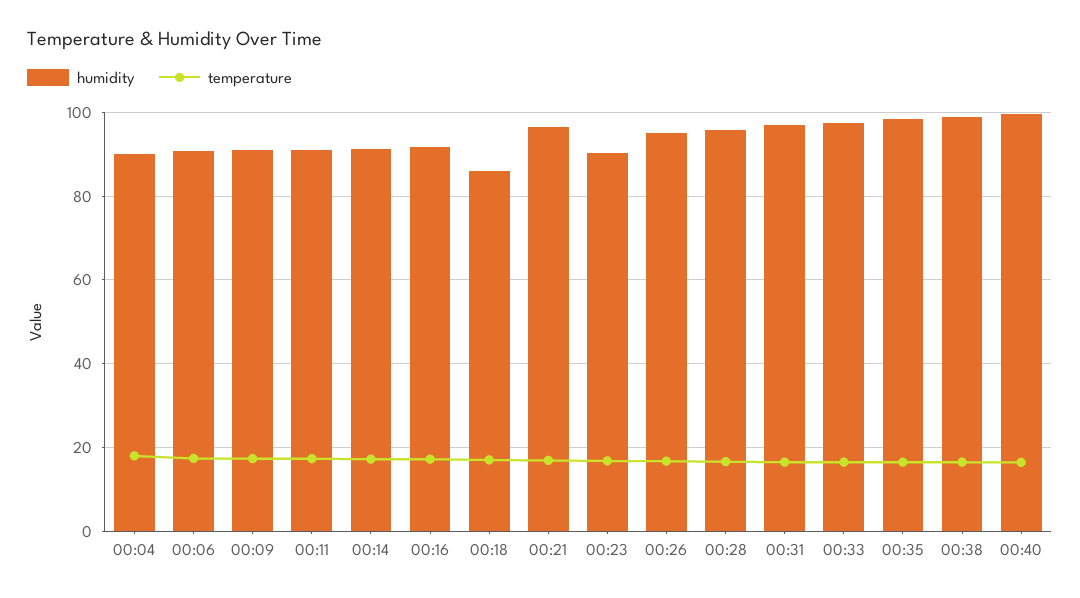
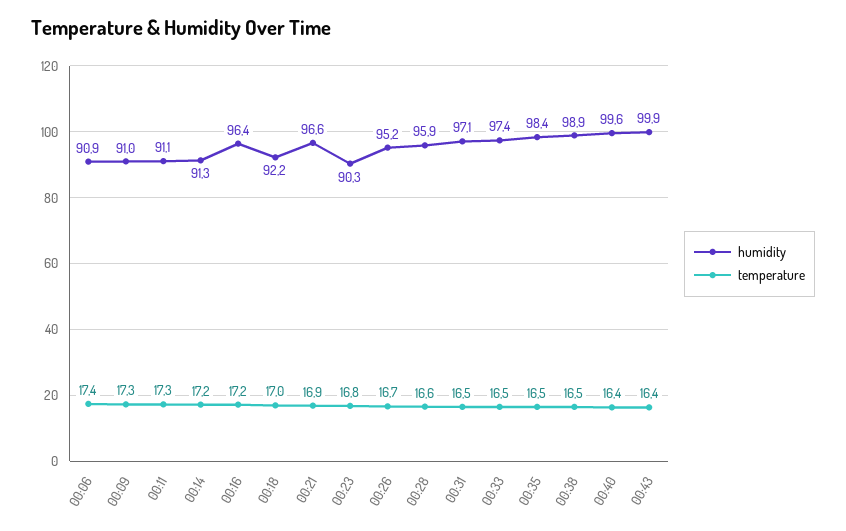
humidity, 00:04: 90 -> none
temperature, 00:04: 18 -> none
humidity, 00:16: 92 -> 96.4
humidity, 00:18: 86 -> 92.2
humidity, 00:43: none -> 99.9
temperature, 00:43: none -> 16.4

